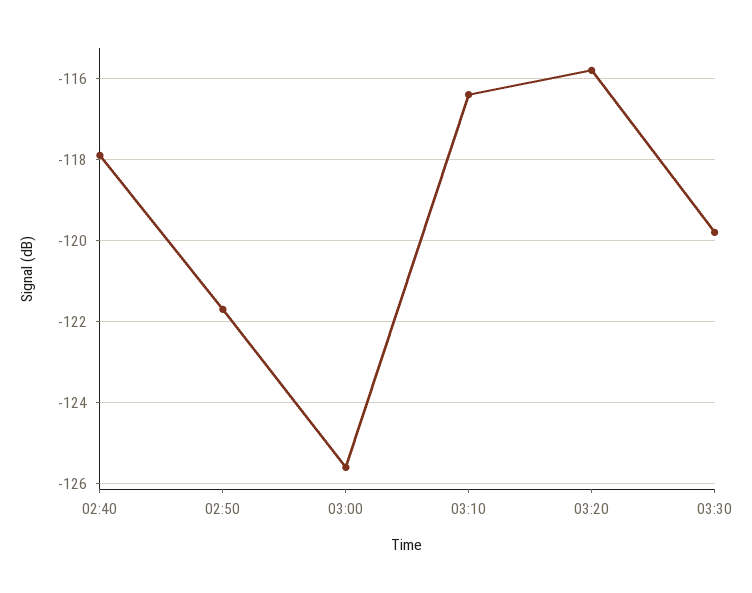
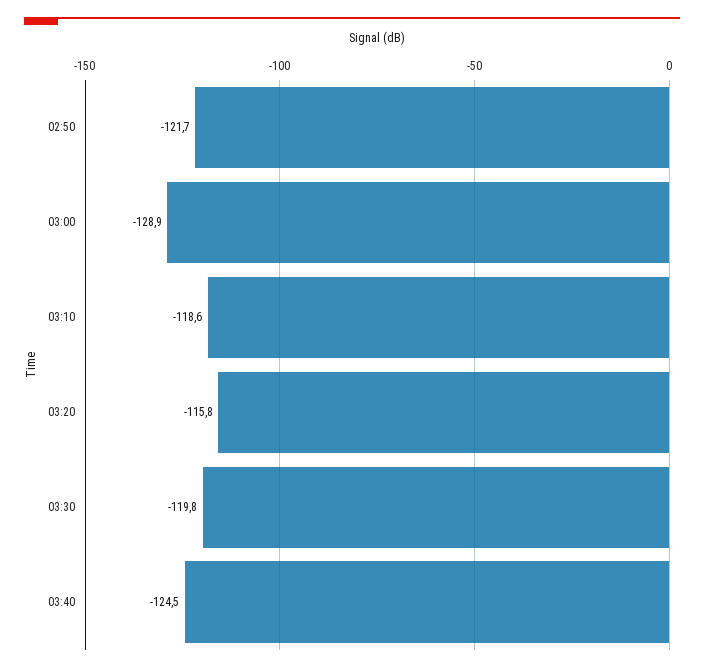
02:40: -118 -> none
03:00: -125.5 -> -128.9
03:10: -116.5 -> -118.6
03:40: none -> -124.5

